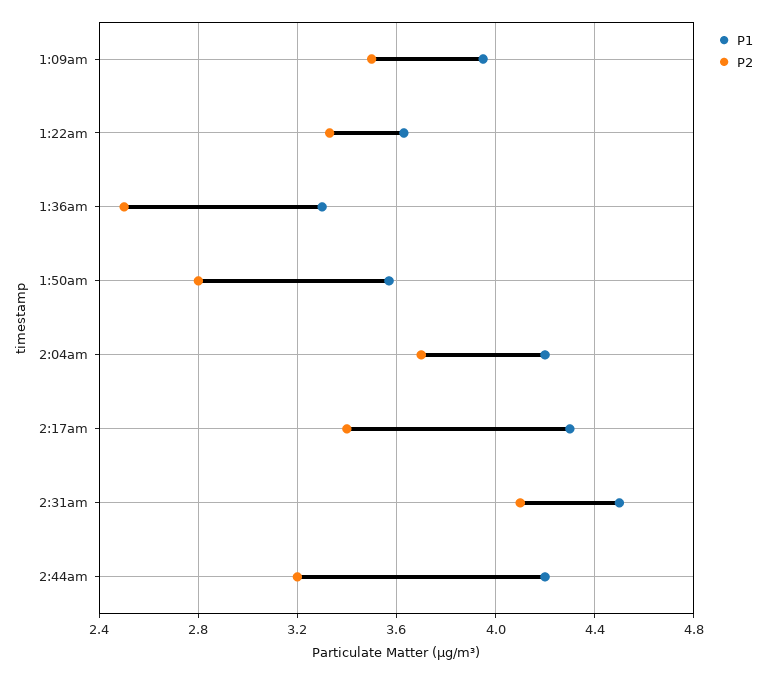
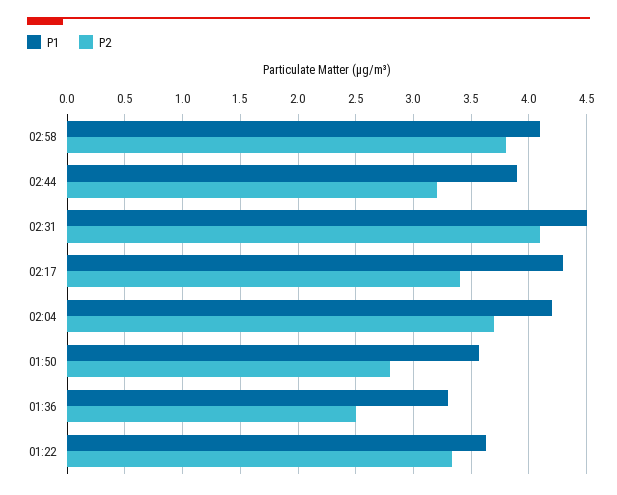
P1, 1:09am: 3.95 -> none
P2, 1:09am: 3.5 -> none
P1, 2:44am: 4.2 -> 3.9
P1, 02:58: none -> 4.1
P2, 02:58: none -> 3.8

